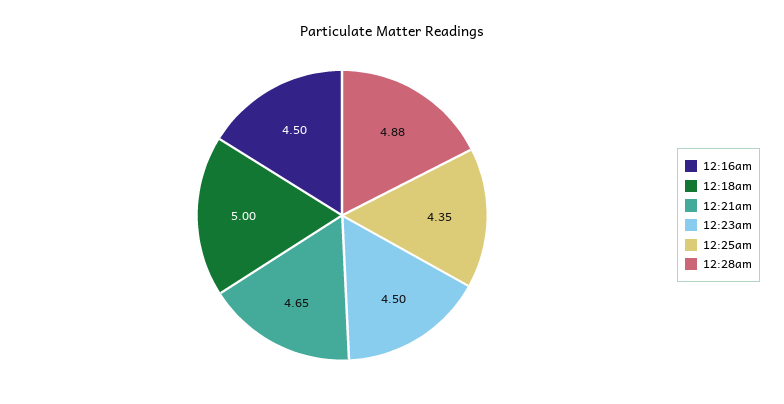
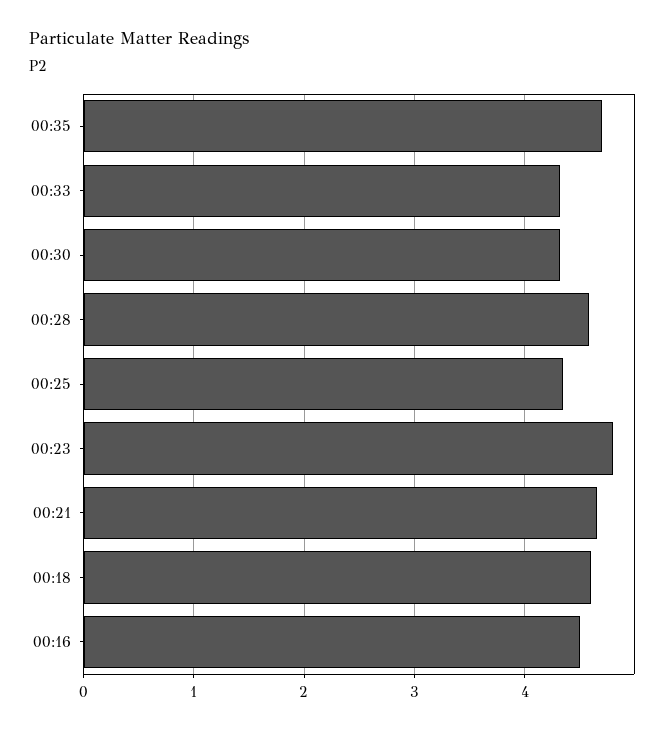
12:18am: 5 -> 4.6
12:23am: 4.5 -> 4.8
12:28am: 4.88 -> 4.6
00:35: none -> 4.7
00:33: none -> 4.3
00:30: none -> 4.3

